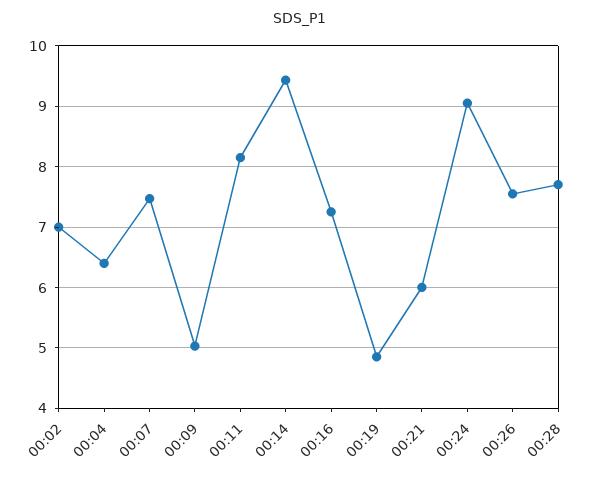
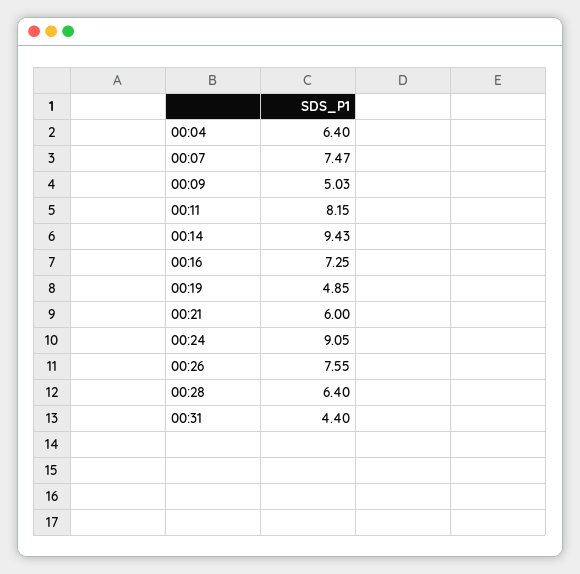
00:02: 7 -> none
00:28: 7.7 -> 6.4
00:31: none -> 4.4

